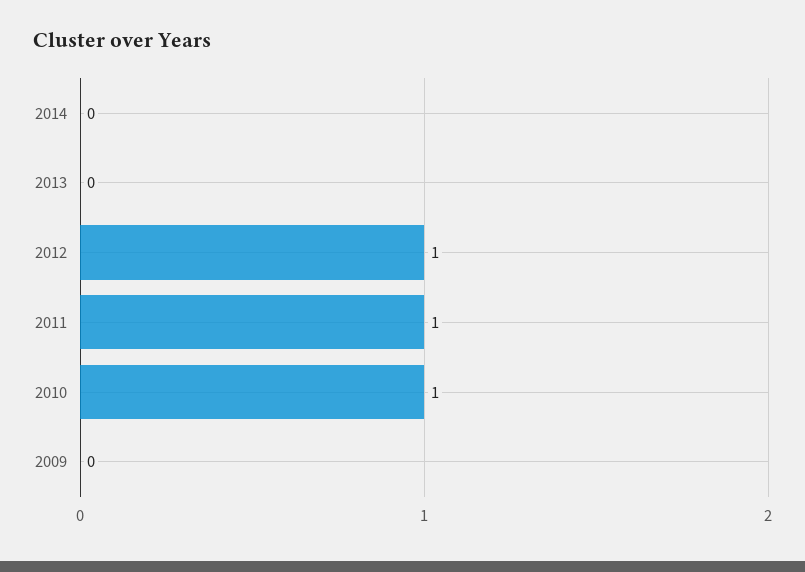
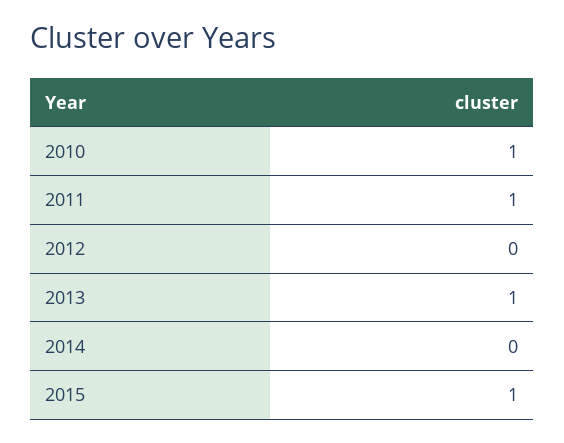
2013: 0 -> 1
2012: 1 -> 0
2009: 0 -> none
2015: none -> 1

